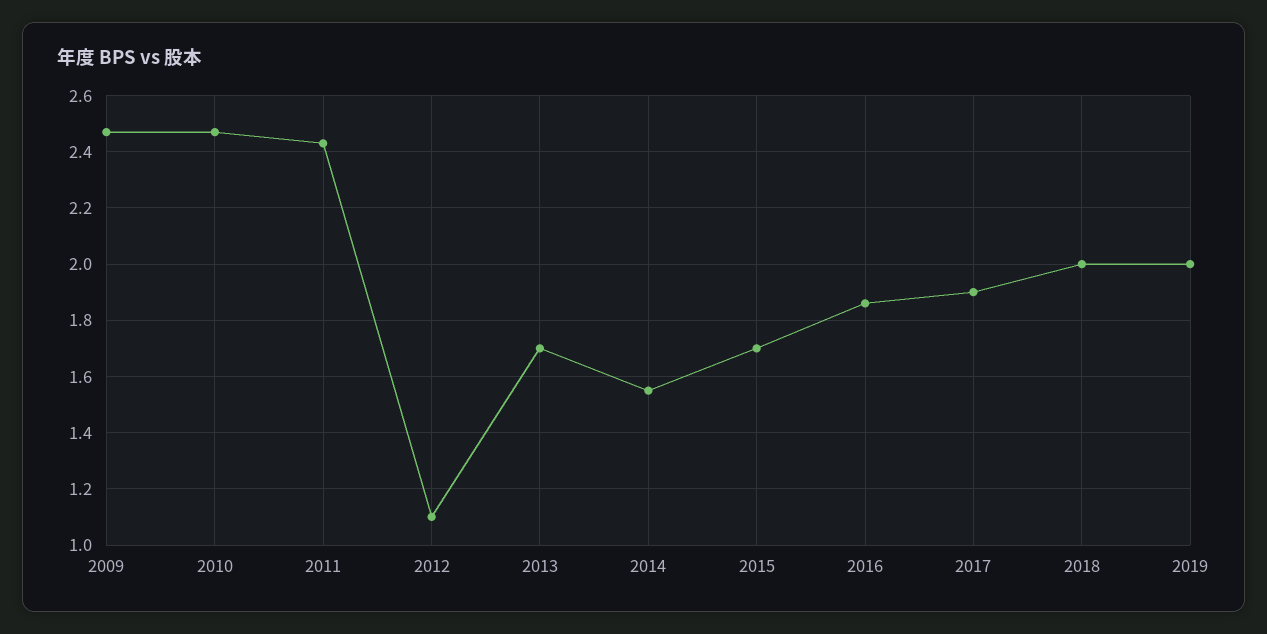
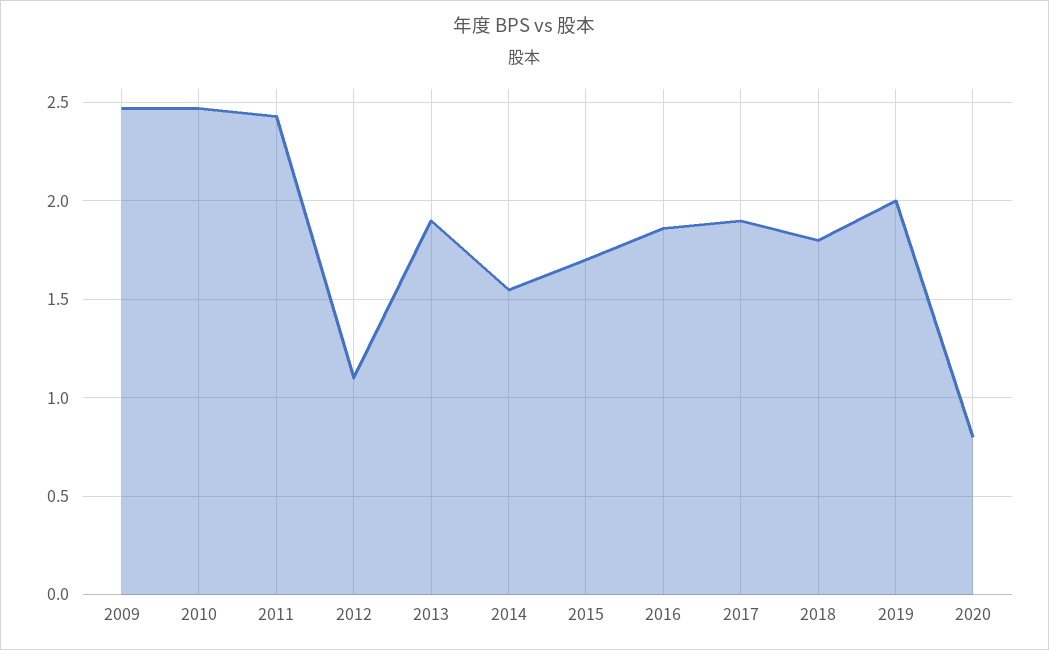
2013: 1.7 -> 1.9
2018: 2 -> 1.8
2020: none -> 0.8

